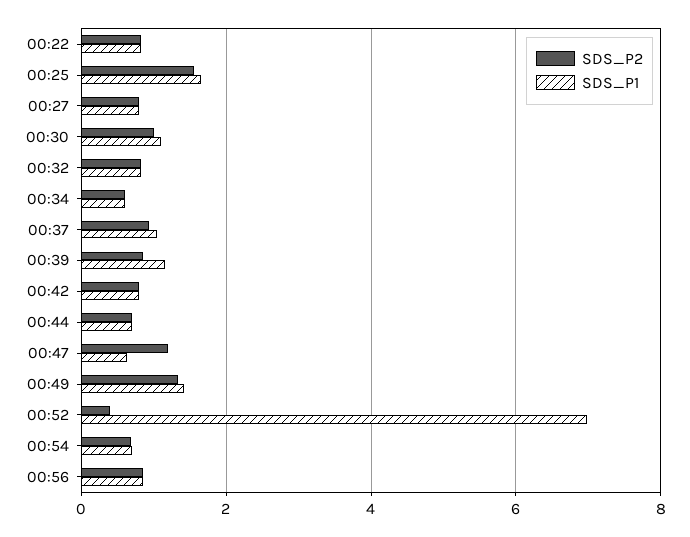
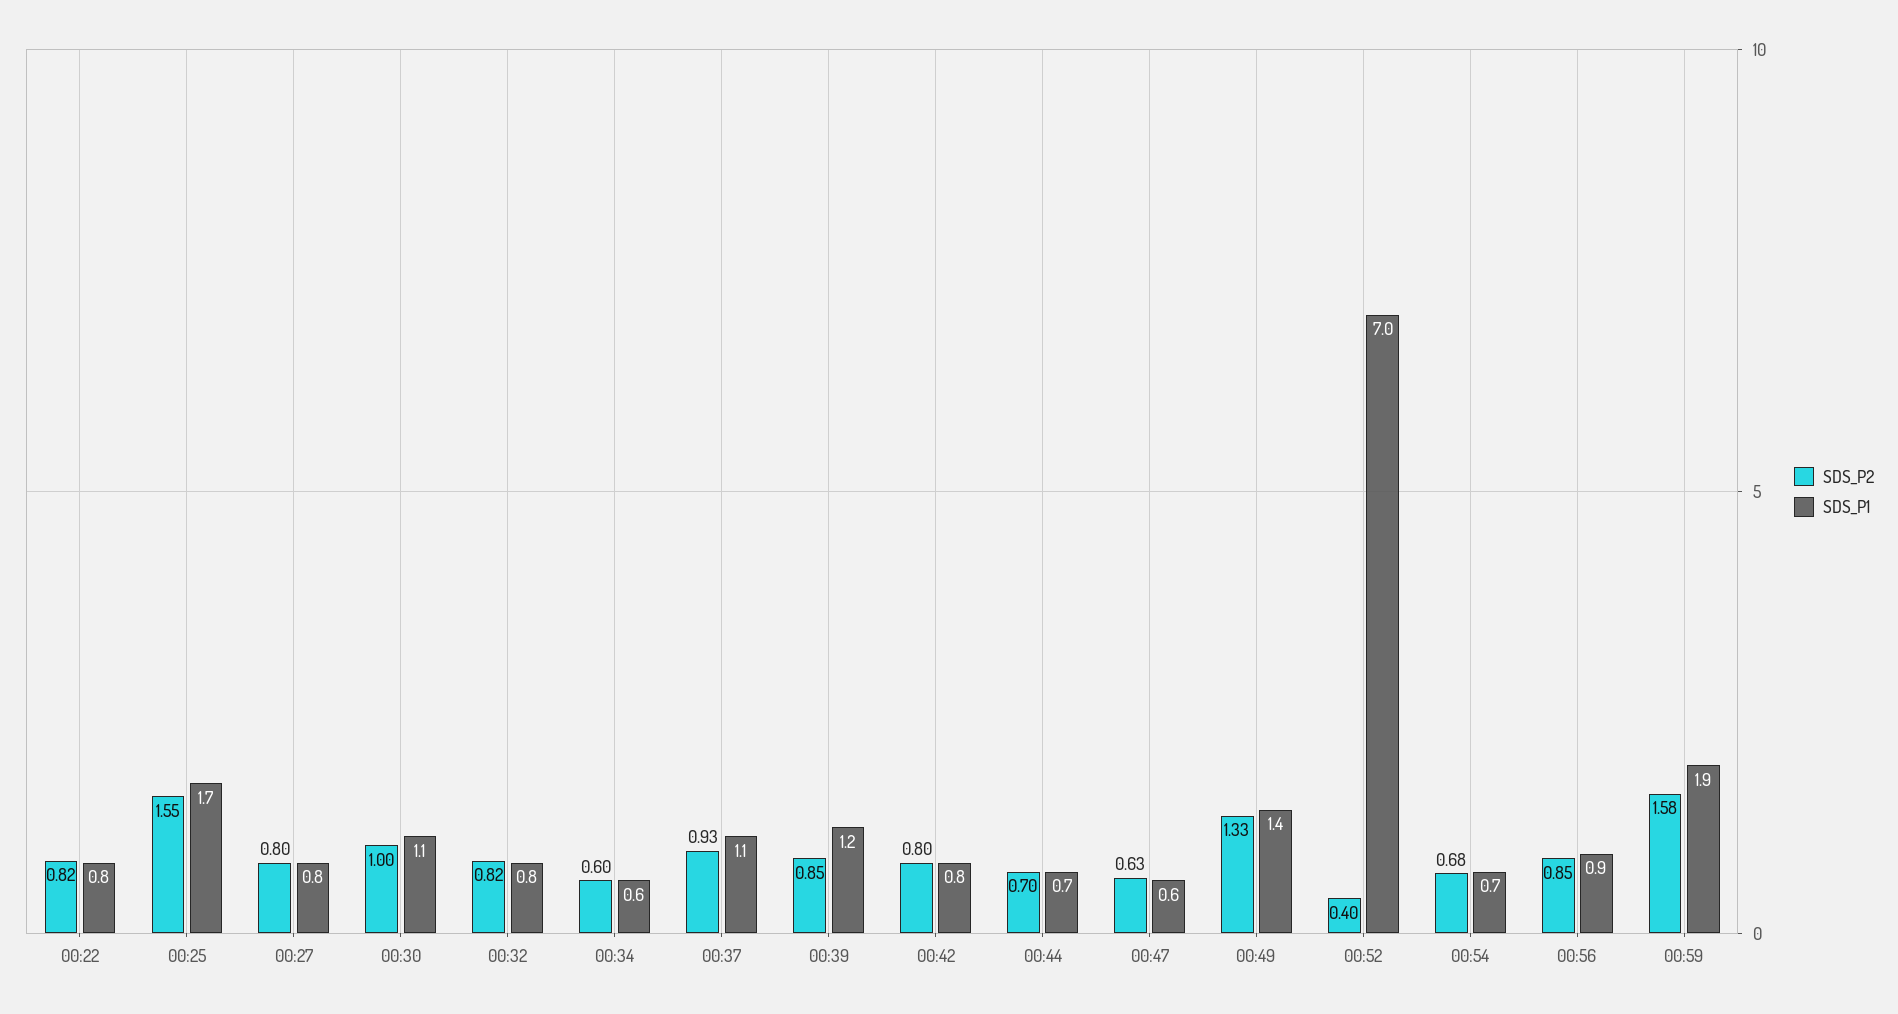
SDS_P2, 00:47: 1.2 -> 0.63
SDS_P2, 00:59: none -> 1.58
SDS_P1, 00:59: none -> 1.9

